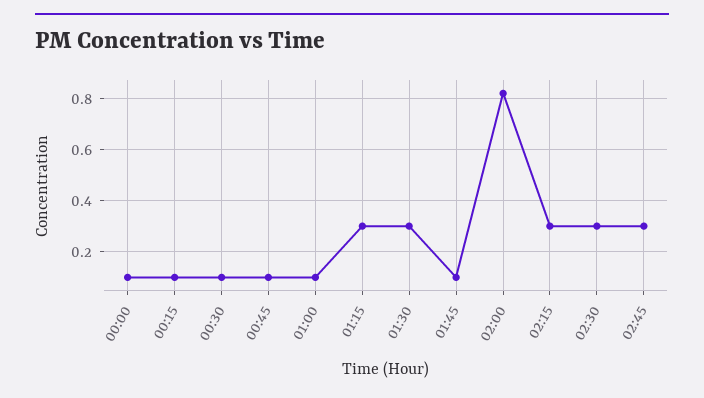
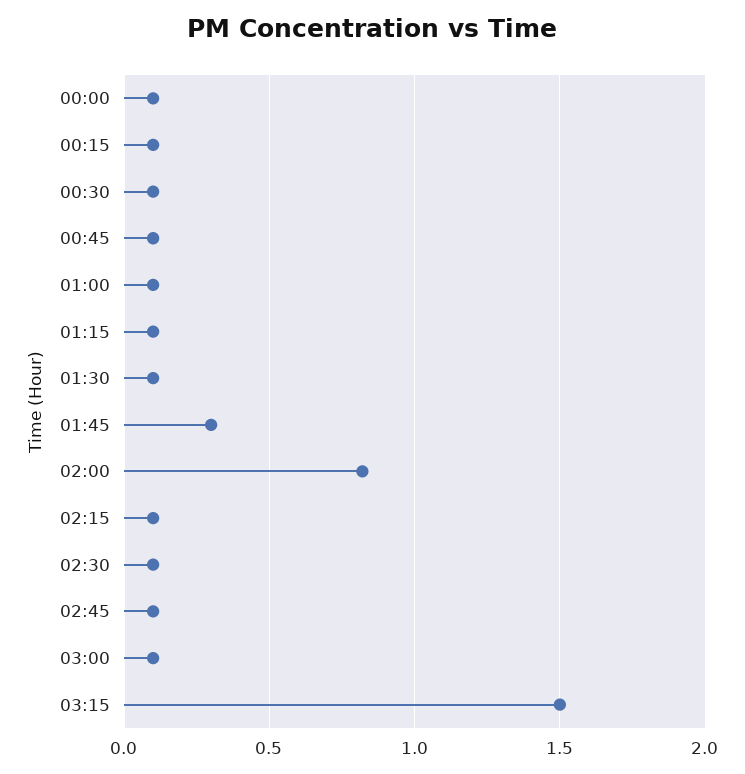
01:15: 0.3 -> 0.1
01:30: 0.3 -> 0.1
01:45: 0.1 -> 0.3
02:15: 0.3 -> 0.1
02:30: 0.3 -> 0.1
02:45: 0.3 -> 0.1
03:00: none -> 0.1
03:15: none -> 1.5

